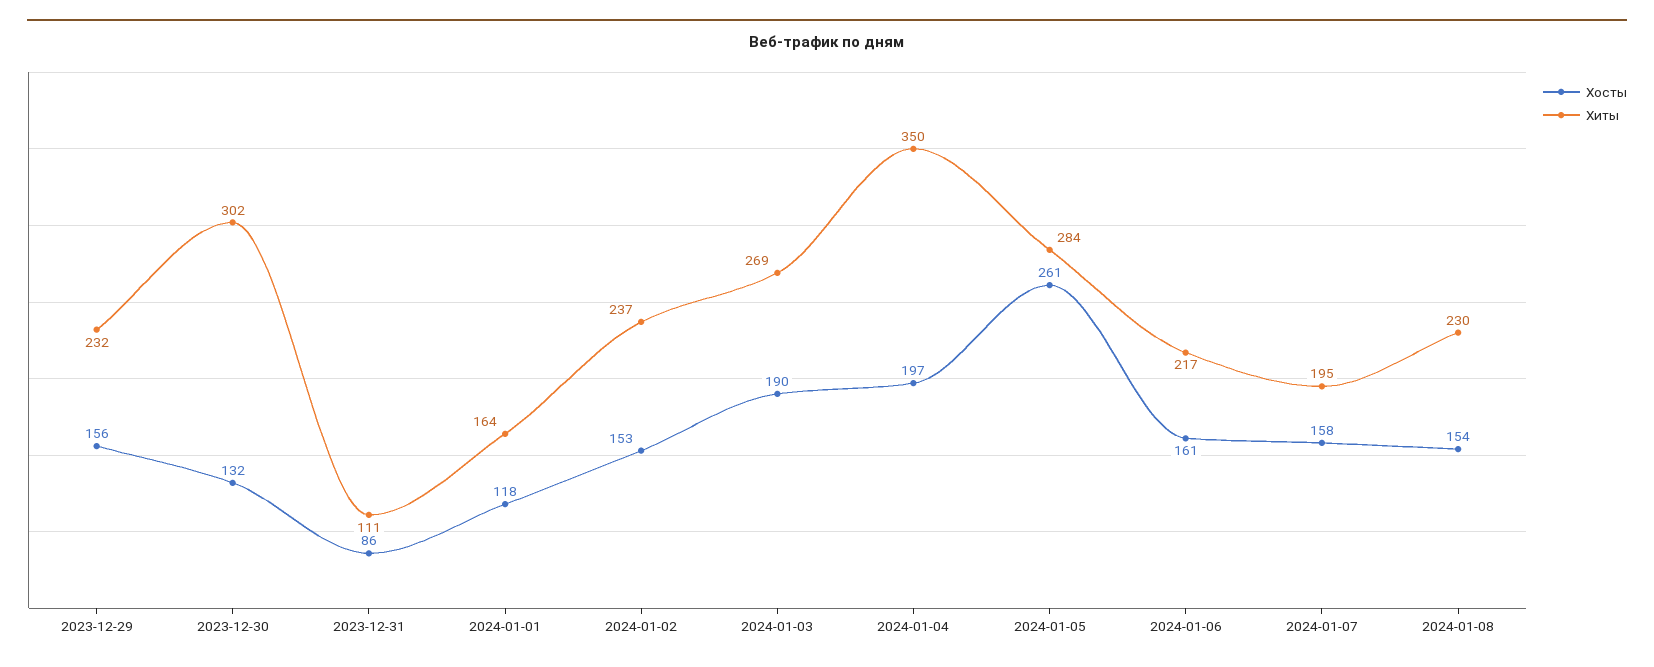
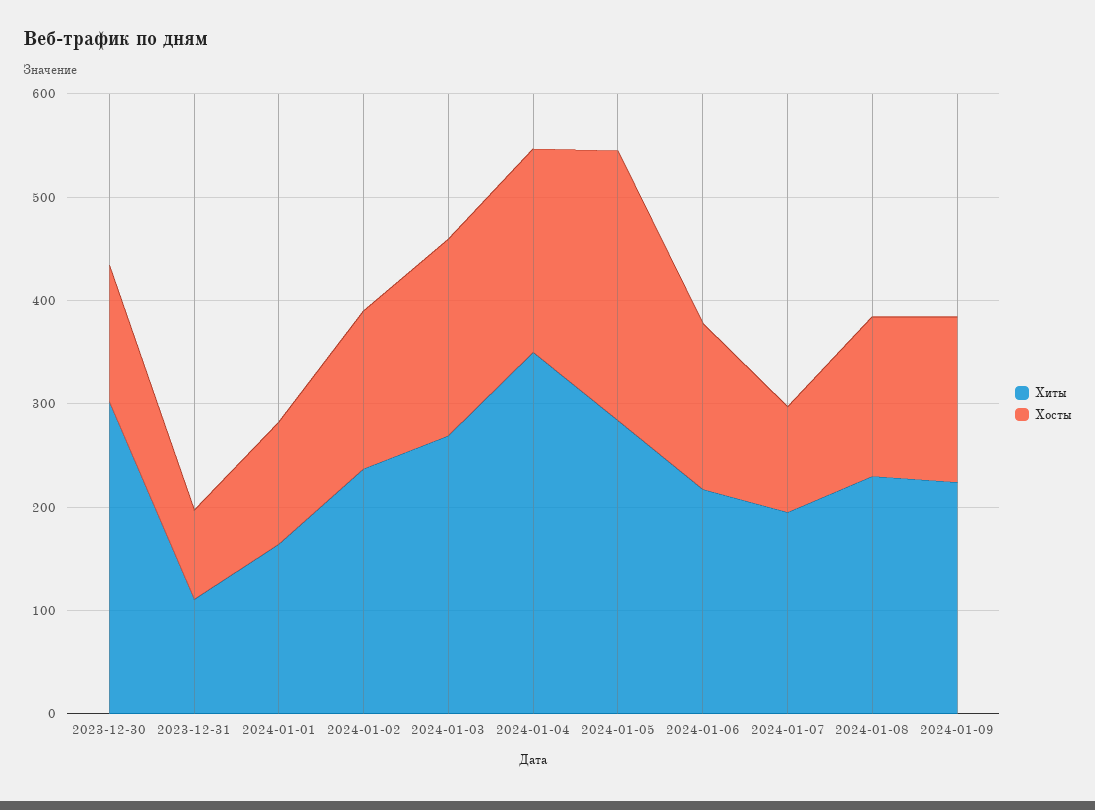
Хосты, 2023-12-29: 156 -> none
Хиты, 2023-12-29: 232 -> none
Хосты, 2024-01-07: 158 -> 100
Хиты, 2024-01-09: none -> 220
Хосты, 2024-01-09: none -> 160

